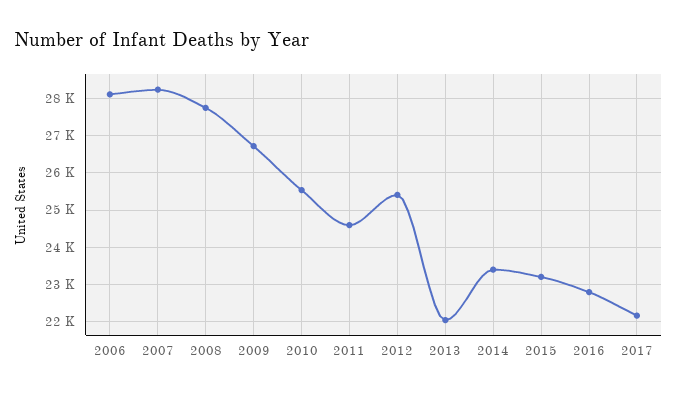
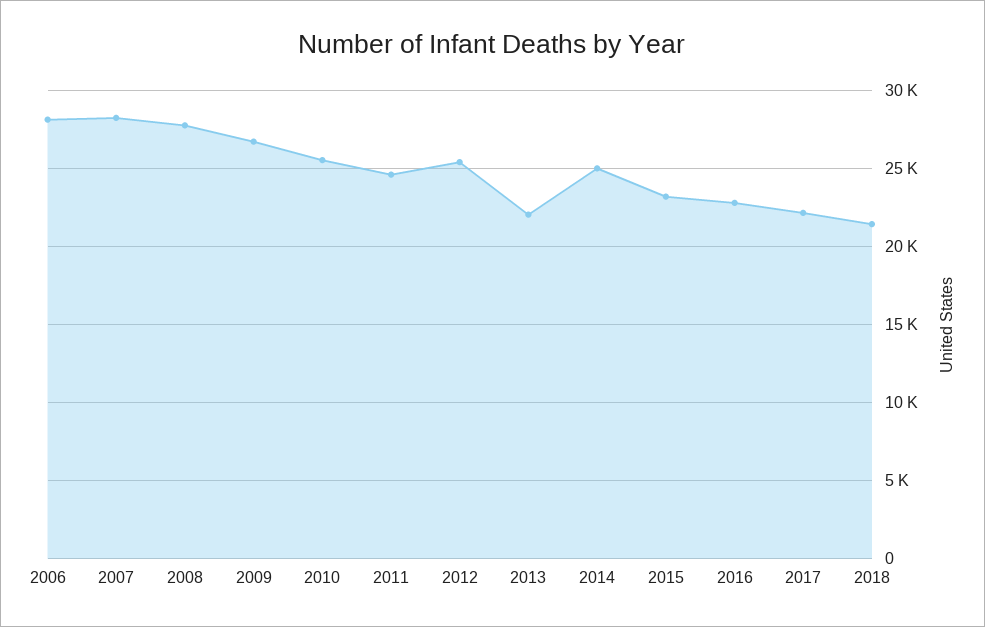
2014: 23400 -> 25000
2018: none -> 21500

